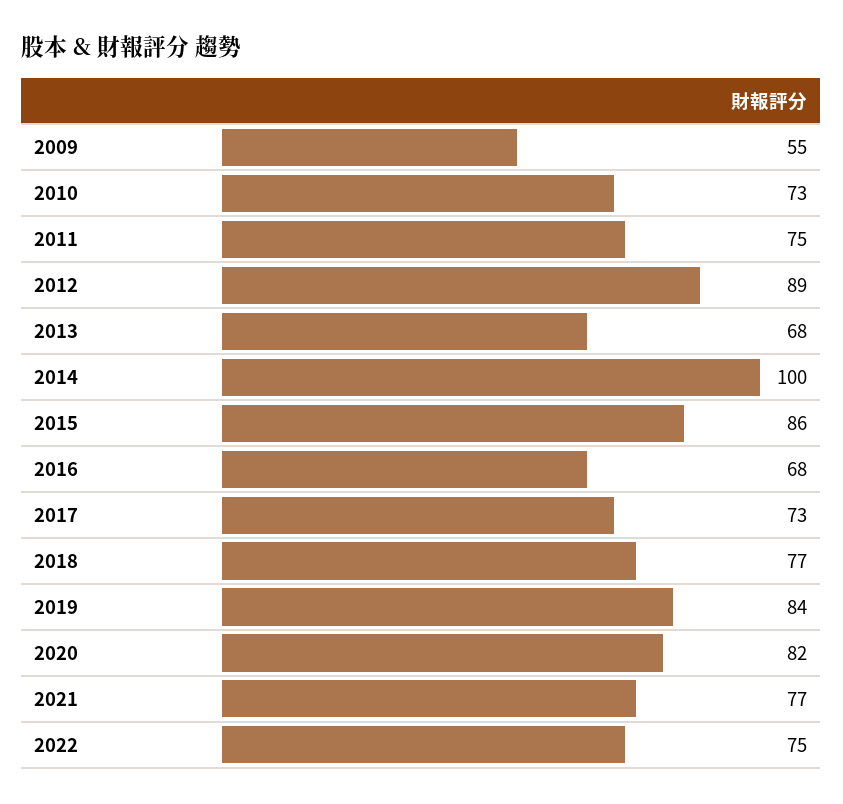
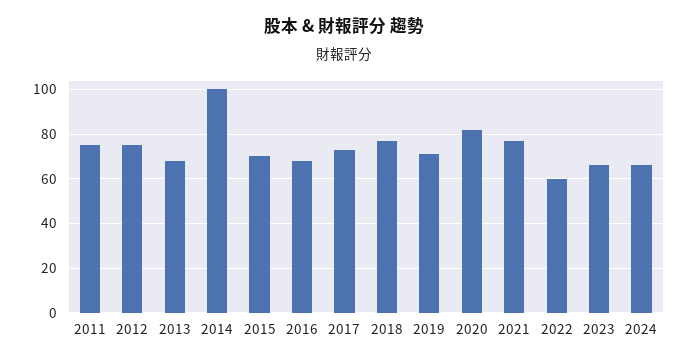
2009: 55 -> none
2010: 73 -> none
2012: 89 -> 75
2015: 86 -> 70
2019: 84 -> 70
2022: 75 -> 60
2023: none -> 65
2024: none -> 65

